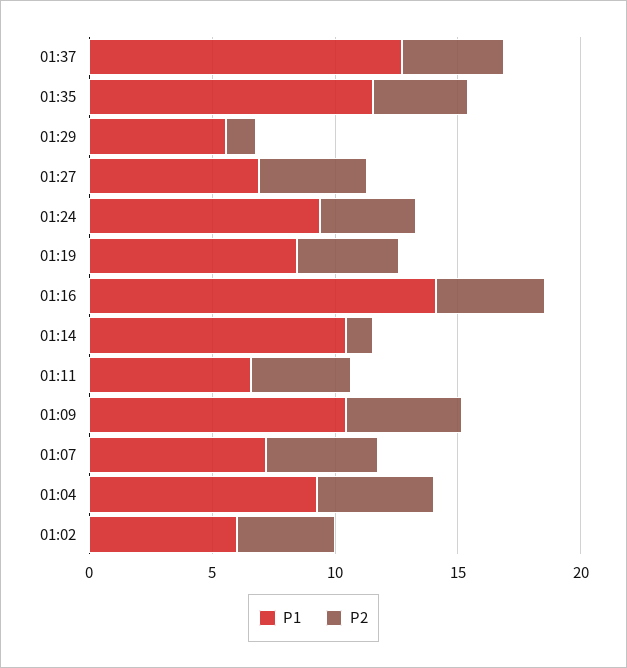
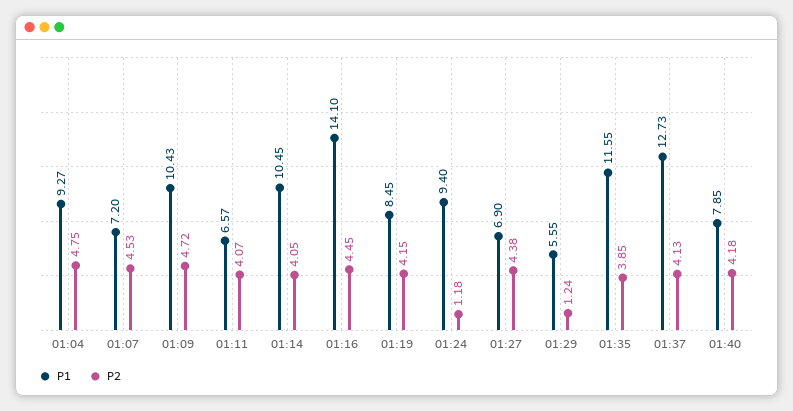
P2, 01:24: 4 -> 1.18
P2, 01:14: 1 -> 4.05
P1, 01:02: 6 -> none
P2, 01:02: 4 -> none
P1, 01:40: none -> 7.85
P2, 01:40: none -> 4.18

